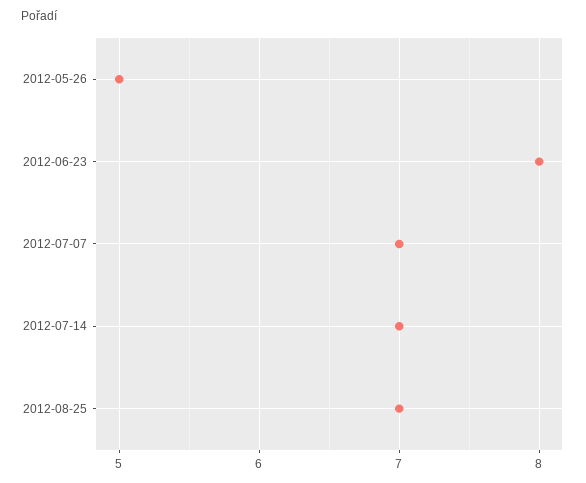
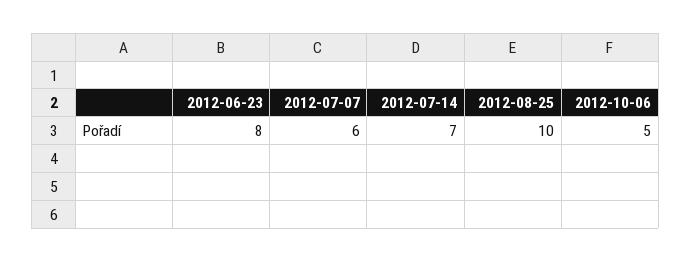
2012-05-26: 5 -> none
2012-07-07: 7 -> 6
2012-08-25: 7 -> 10
2012-10-06: none -> 5

